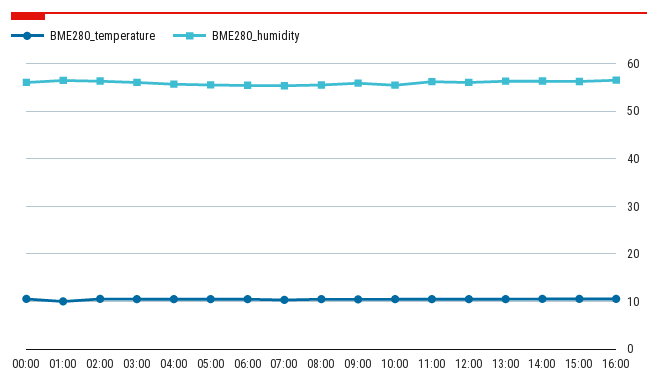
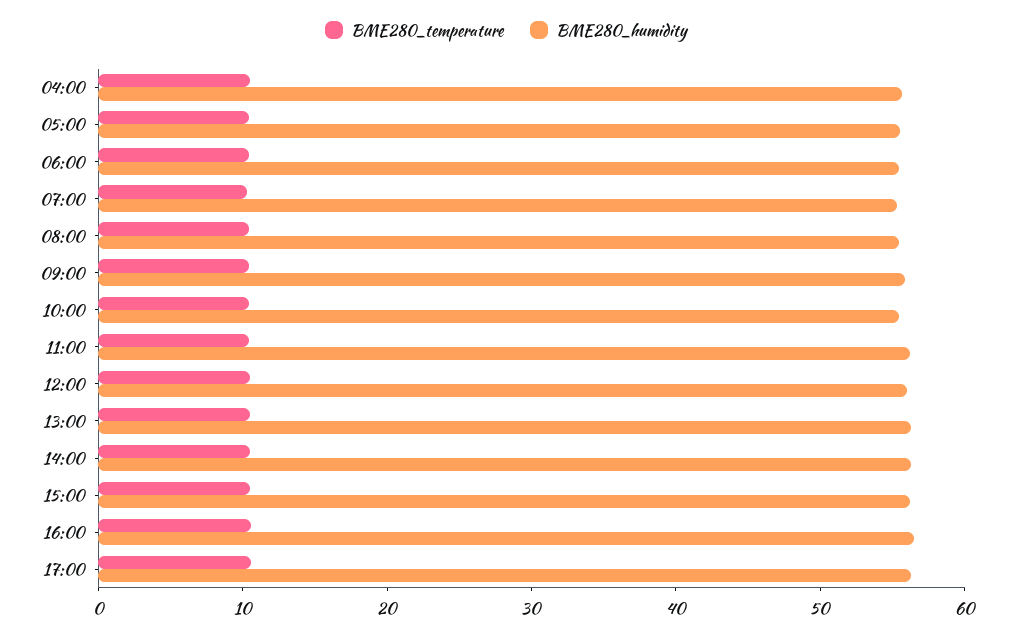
BME280_temperature, 00:00: 10 -> none
BME280_humidity, 00:00: 56 -> none
BME280_temperature, 01:00: 10 -> none
BME280_humidity, 01:00: 56 -> none
BME280_temperature, 02:00: 10 -> none
BME280_humidity, 02:00: 56 -> none
BME280_temperature, 03:00: 10 -> none
BME280_humidity, 03:00: 56 -> none
BME280_temperature, 17:00: none -> 10
BME280_humidity, 17:00: none -> 56

